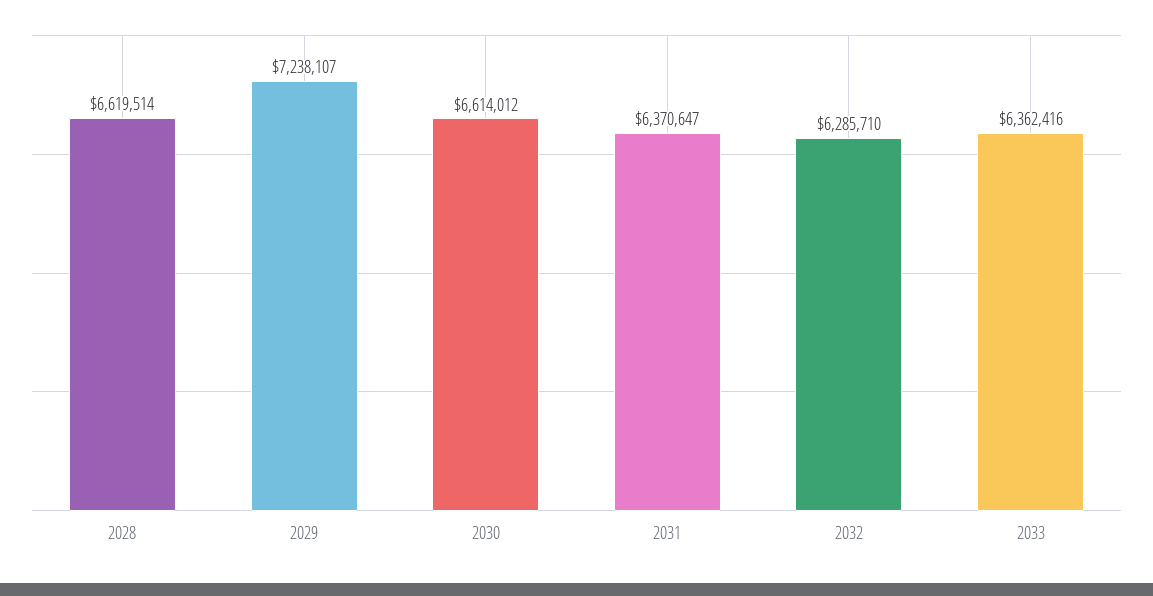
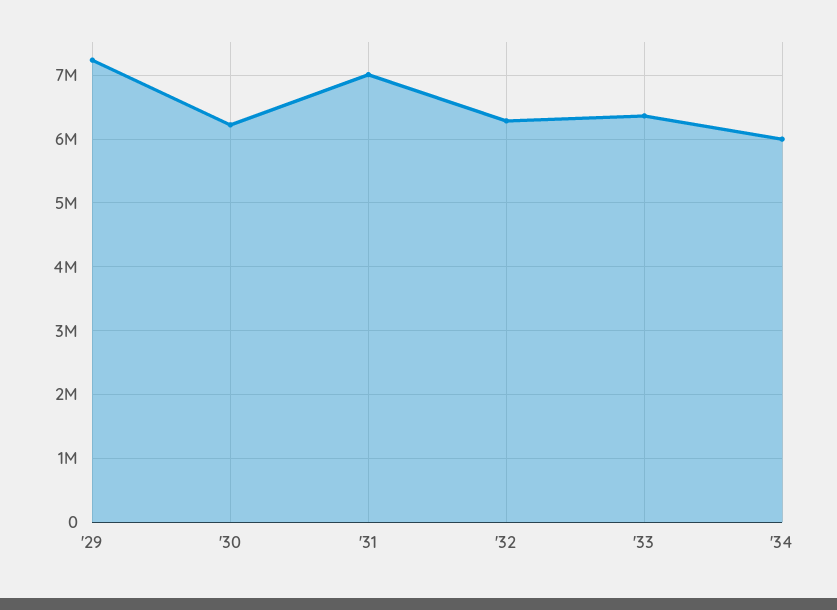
2028: 6619514 -> none
2030: 6614012 -> 6200000
2031: 6370647 -> 7000000
'34: none -> 6000000

